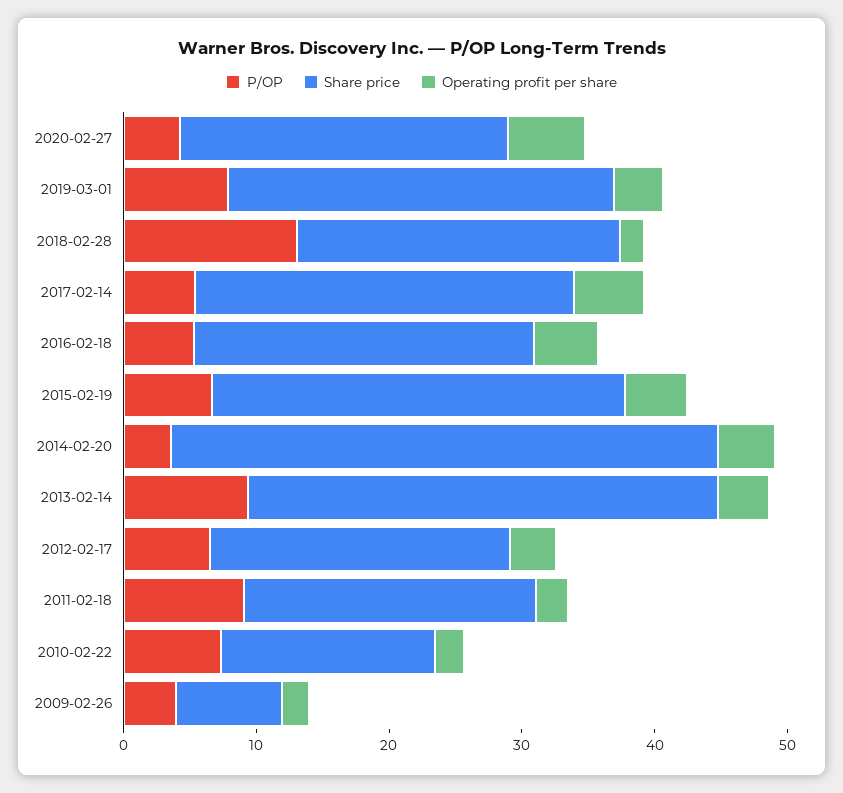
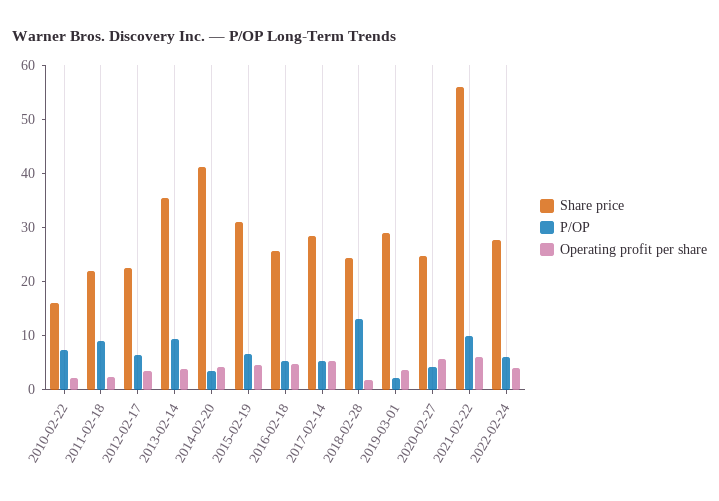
P/OP, 2019-03-01: 8 -> 2
P/OP, 2009-02-26: 4 -> none
Share price, 2009-02-26: 8 -> none
Operating profit per share, 2009-02-26: 2 -> none
Share price, 2021-02-22: none -> 56
P/OP, 2021-02-22: none -> 10
Operating profit per share, 2021-02-22: none -> 6
Share price, 2022-02-24: none -> 28
P/OP, 2022-02-24: none -> 6
Operating profit per share, 2022-02-24: none -> 4

